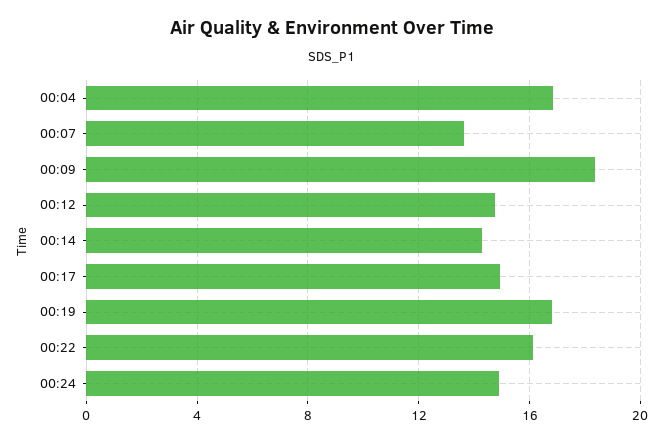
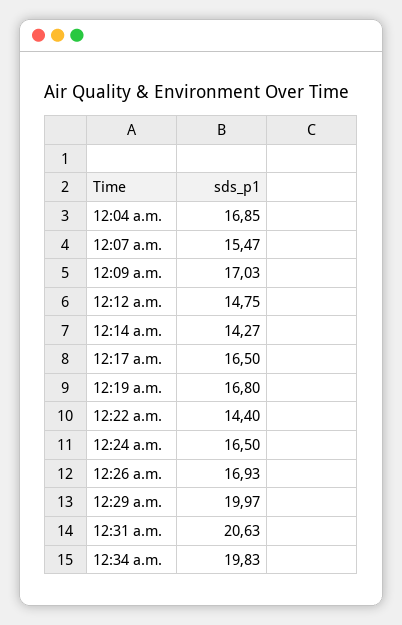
00:07: 13.5 -> 15.47
00:09: 18.5 -> 17.03
00:17: 15 -> 16.5
00:22: 16 -> 14.4
00:24: 15 -> 16.5
12:26 a.m.: none -> 16.93
12:29 a.m.: none -> 19.97
12:31 a.m.: none -> 20.63
12:34 a.m.: none -> 19.83

